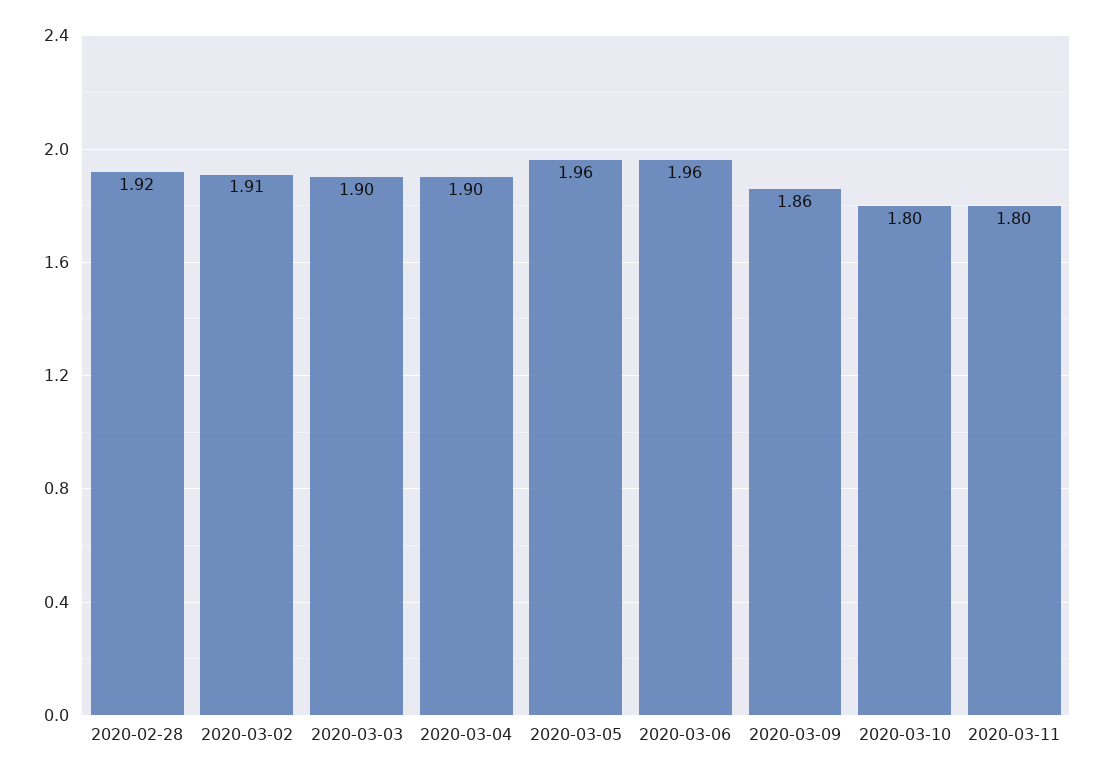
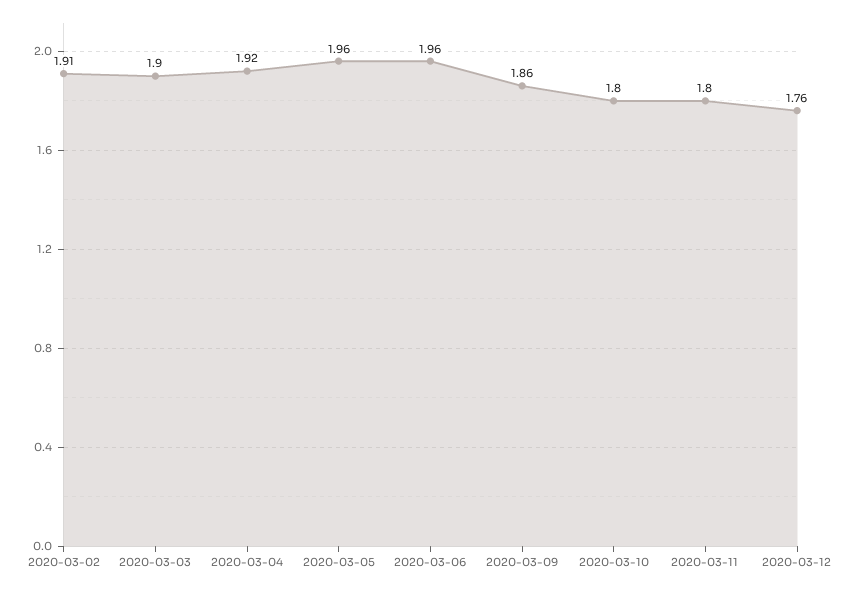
2020-02-28: 1.92 -> none
2020-03-04: 1.9 -> 1.92
2020-03-12: none -> 1.76

